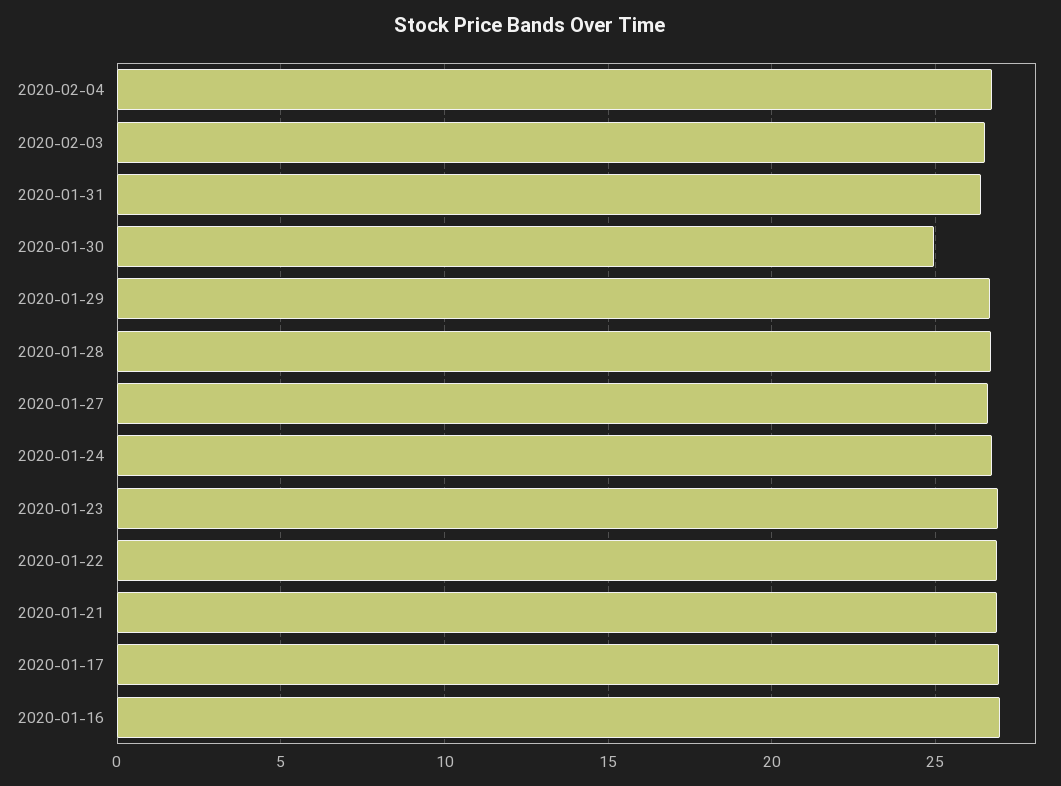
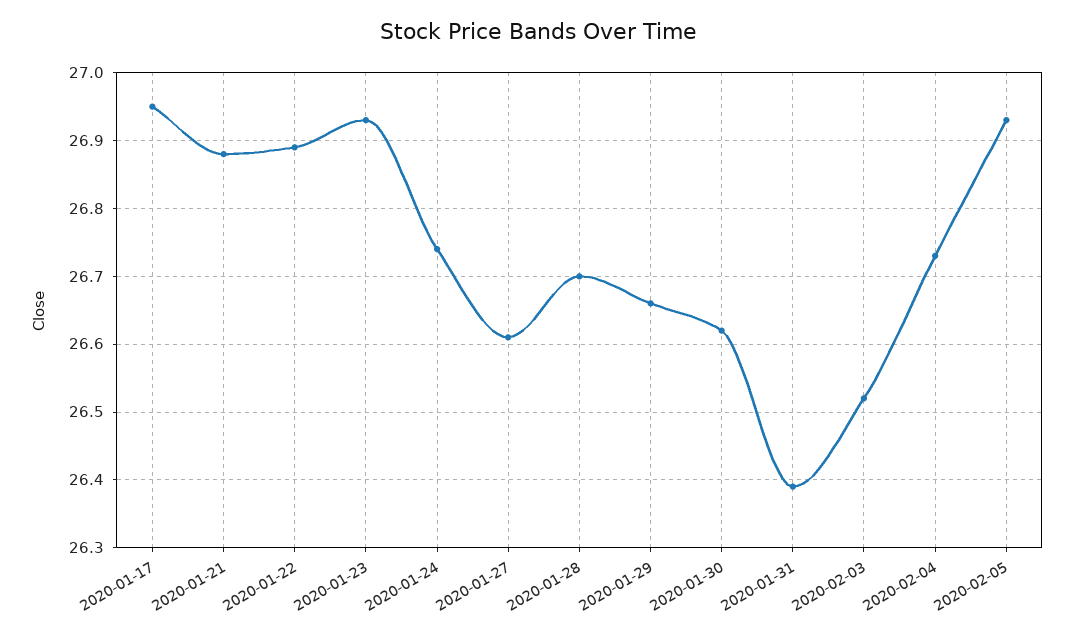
2020-01-30: 25 -> 26.62
2020-01-16: 27 -> none
2020-02-05: none -> 26.93

